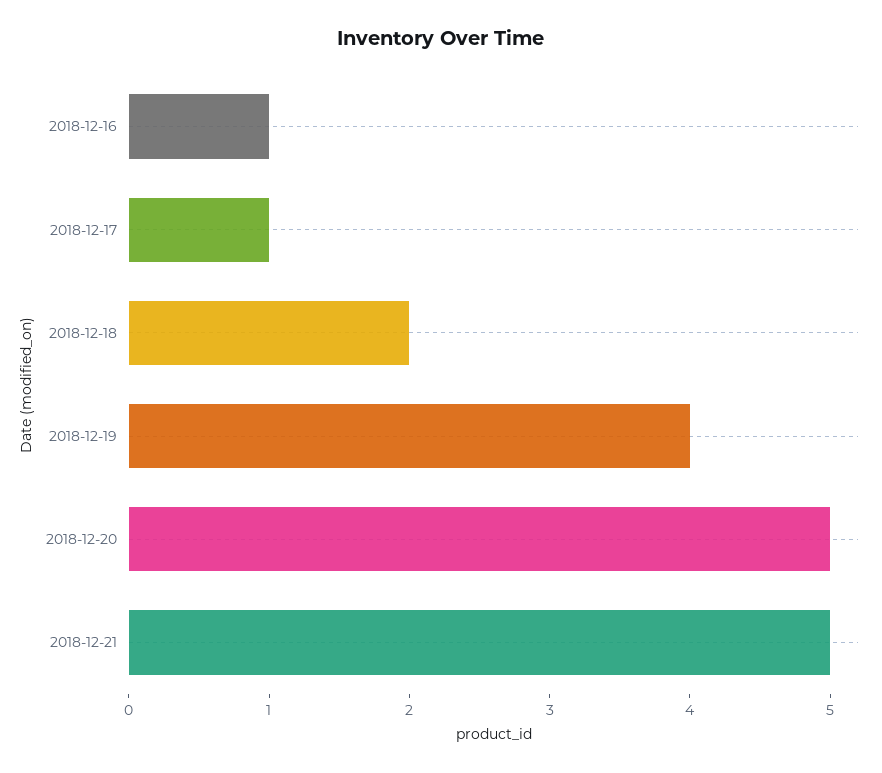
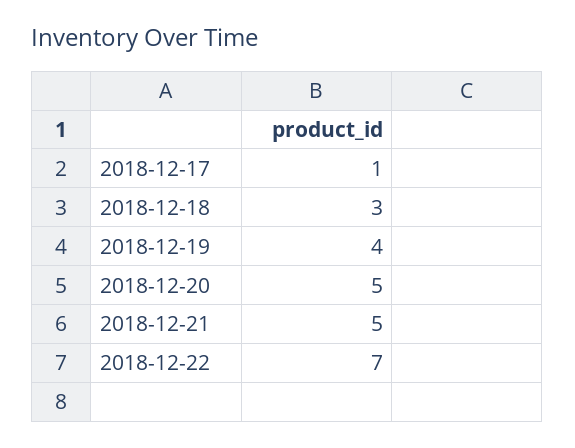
2018-12-16: 1 -> none
2018-12-18: 2 -> 3
2018-12-22: none -> 7

